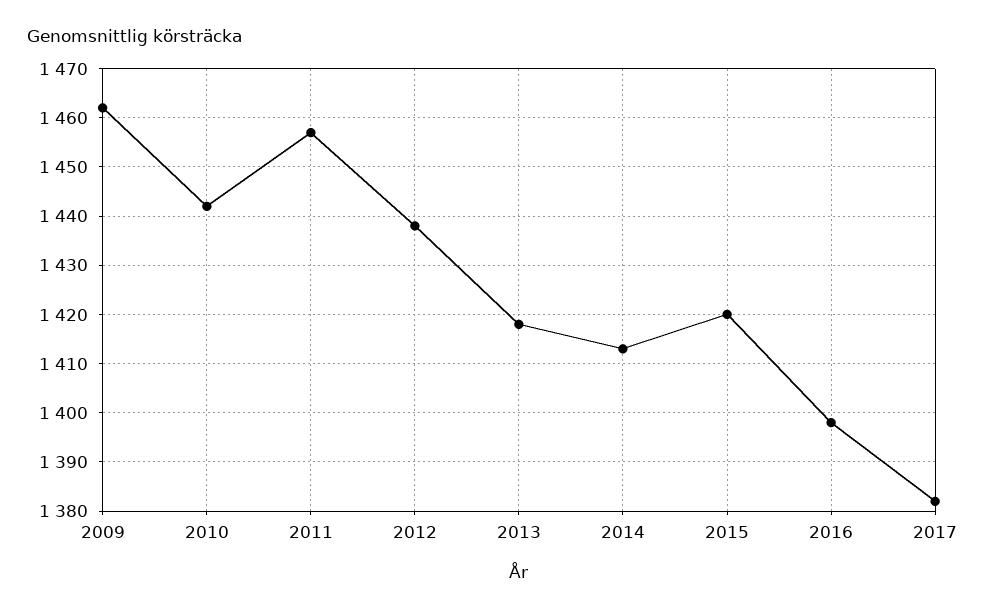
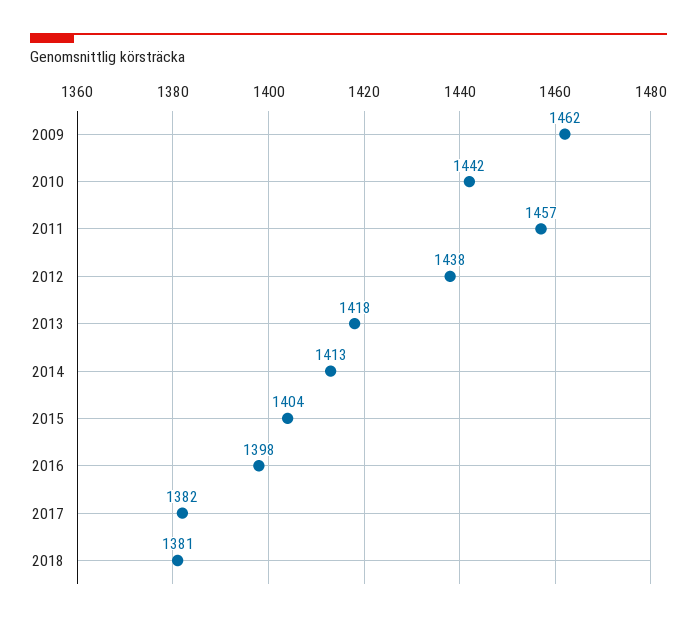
2015: 1420 -> 1404
2018: none -> 1381

